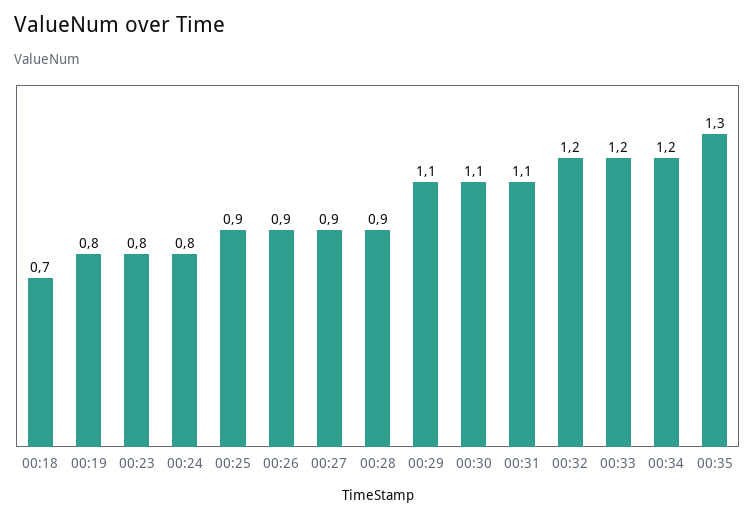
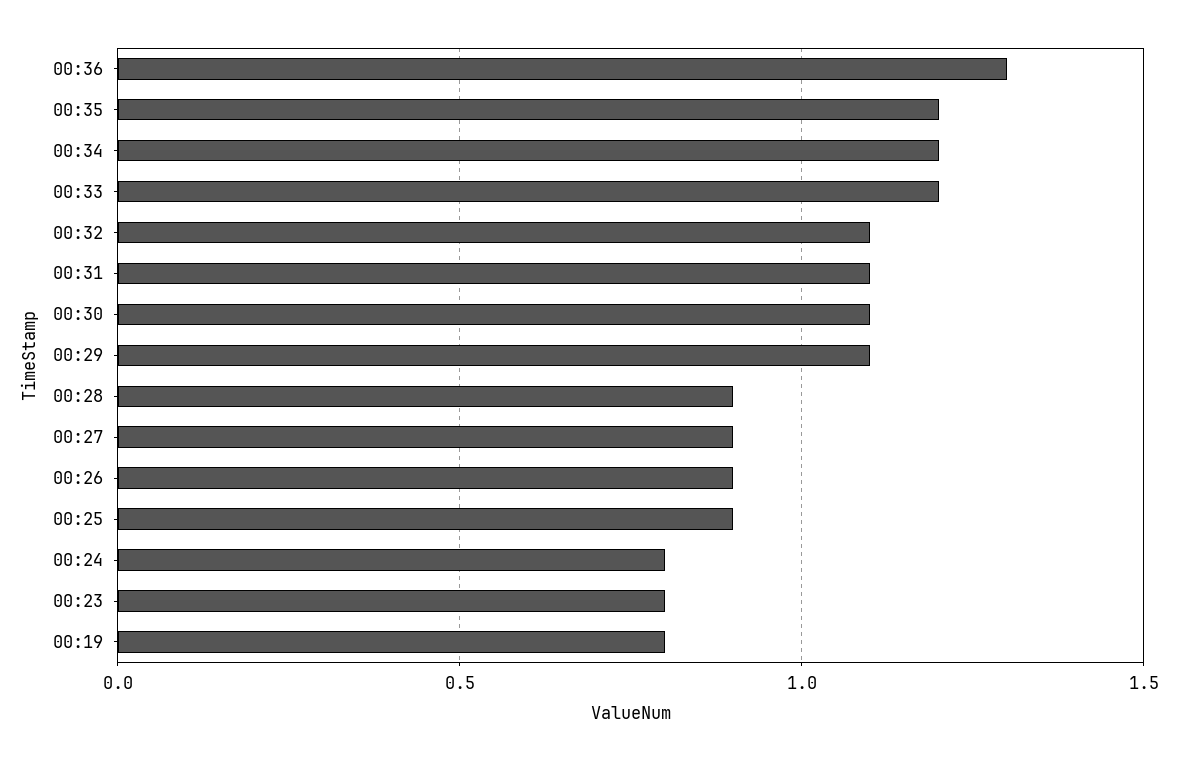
00:18: 0.7 -> none
00:32: 1.2 -> 1.1
00:35: 1.3 -> 1.2
00:36: none -> 1.3

